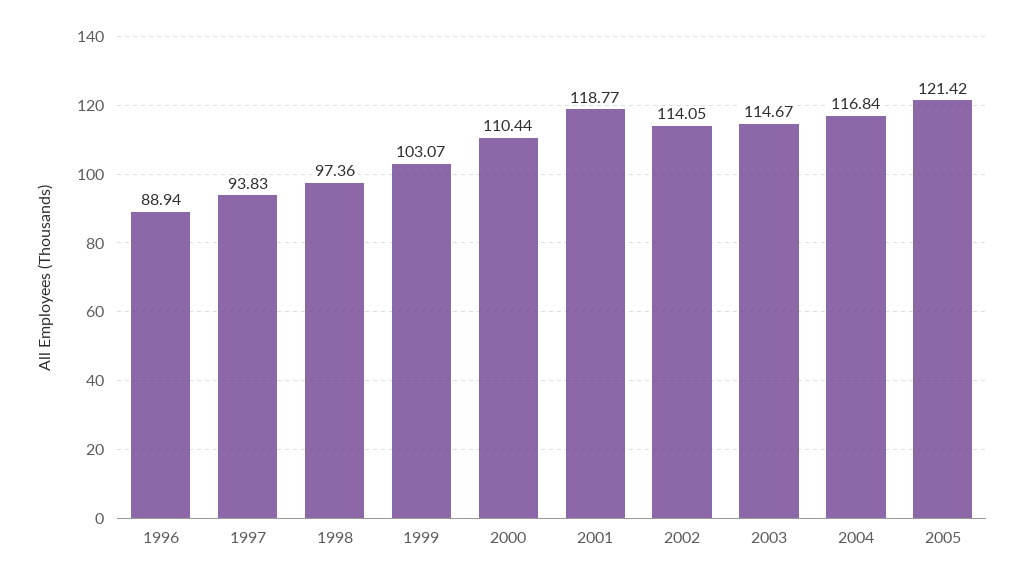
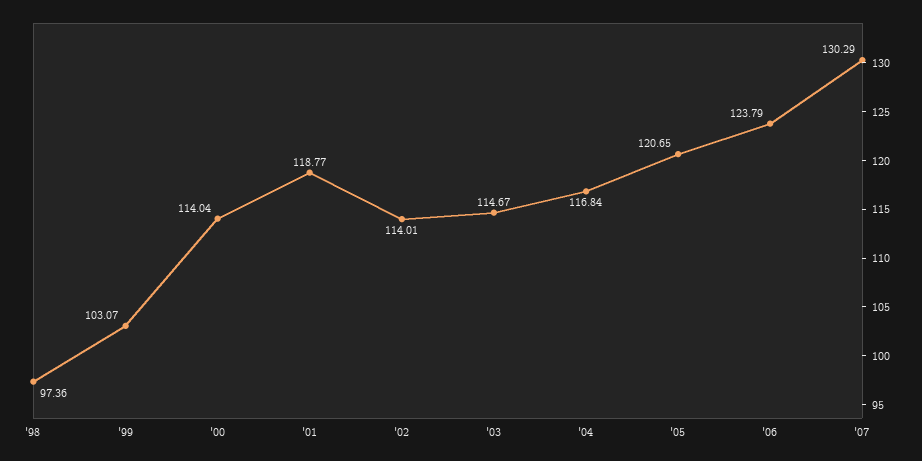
1996: 88.94 -> none
1997: 93.83 -> none
2000: 110.44 -> 114.04
2002: 114.05 -> 114.01
2005: 121.42 -> 120.65
'06: none -> 123.79
'07: none -> 130.29

